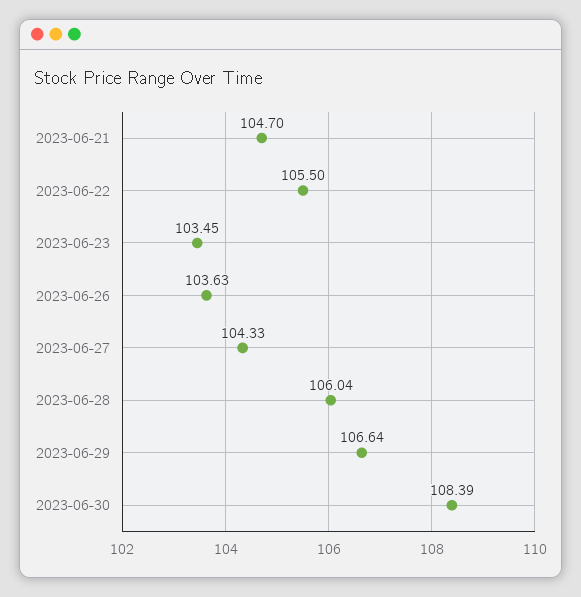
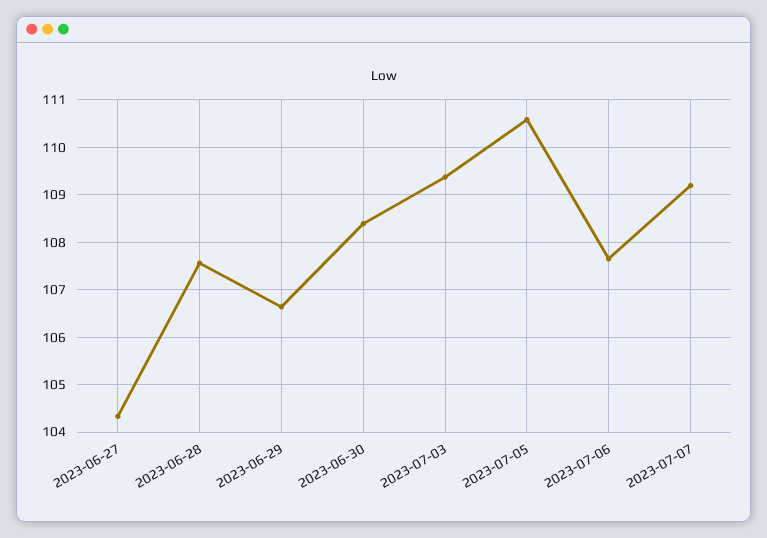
2023-06-21: 104.7 -> none
2023-06-22: 105.5 -> none
2023-06-23: 103.45 -> none
2023-06-26: 103.63 -> none
2023-06-28: 106.04 -> 107.6
2023-07-03: none -> 109.4
2023-07-05: none -> 110.6
2023-07-06: none -> 107.6
2023-07-07: none -> 109.2

